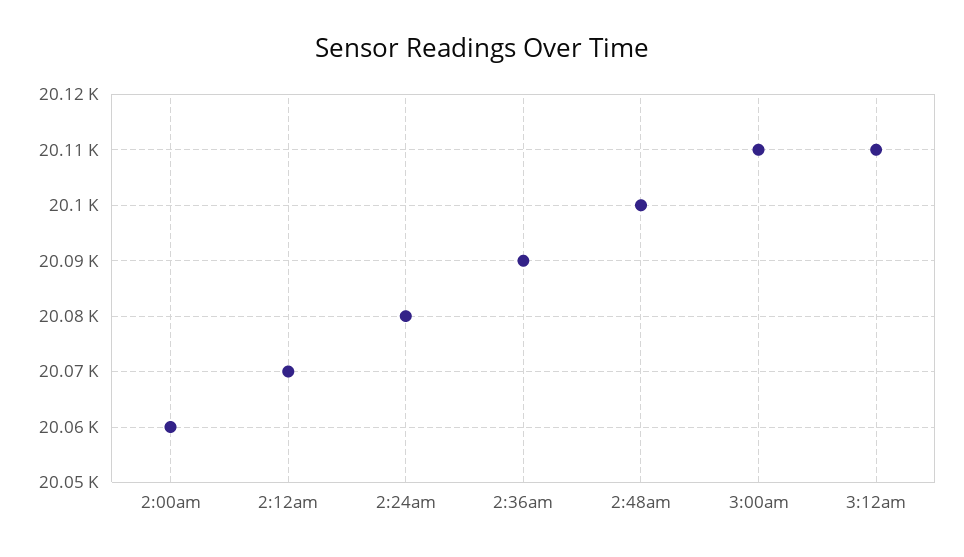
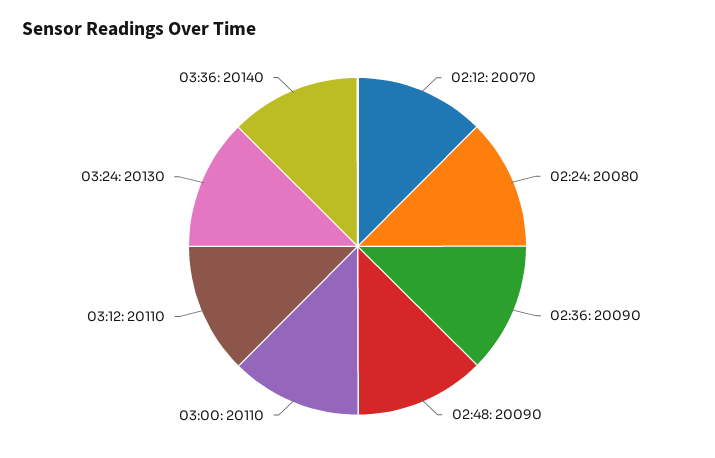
2:00am: 20060 -> none
2:48am: 20100 -> 20090
03:24: none -> 20130
03:36: none -> 20140

